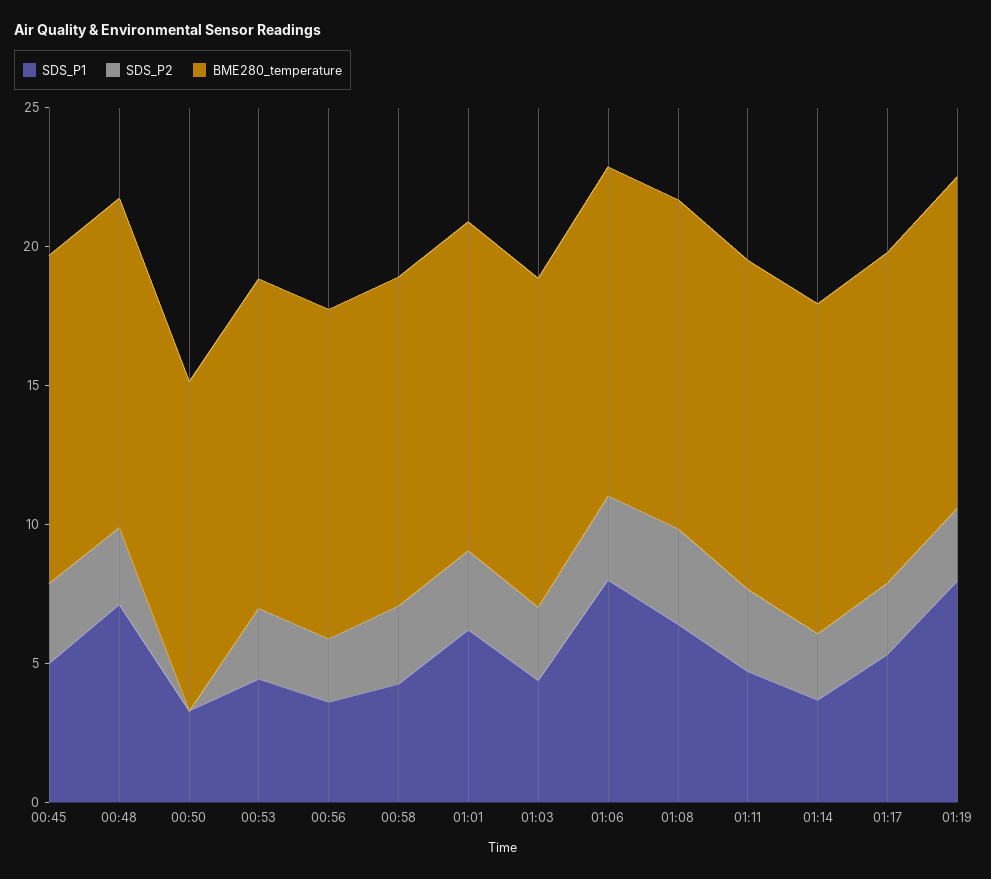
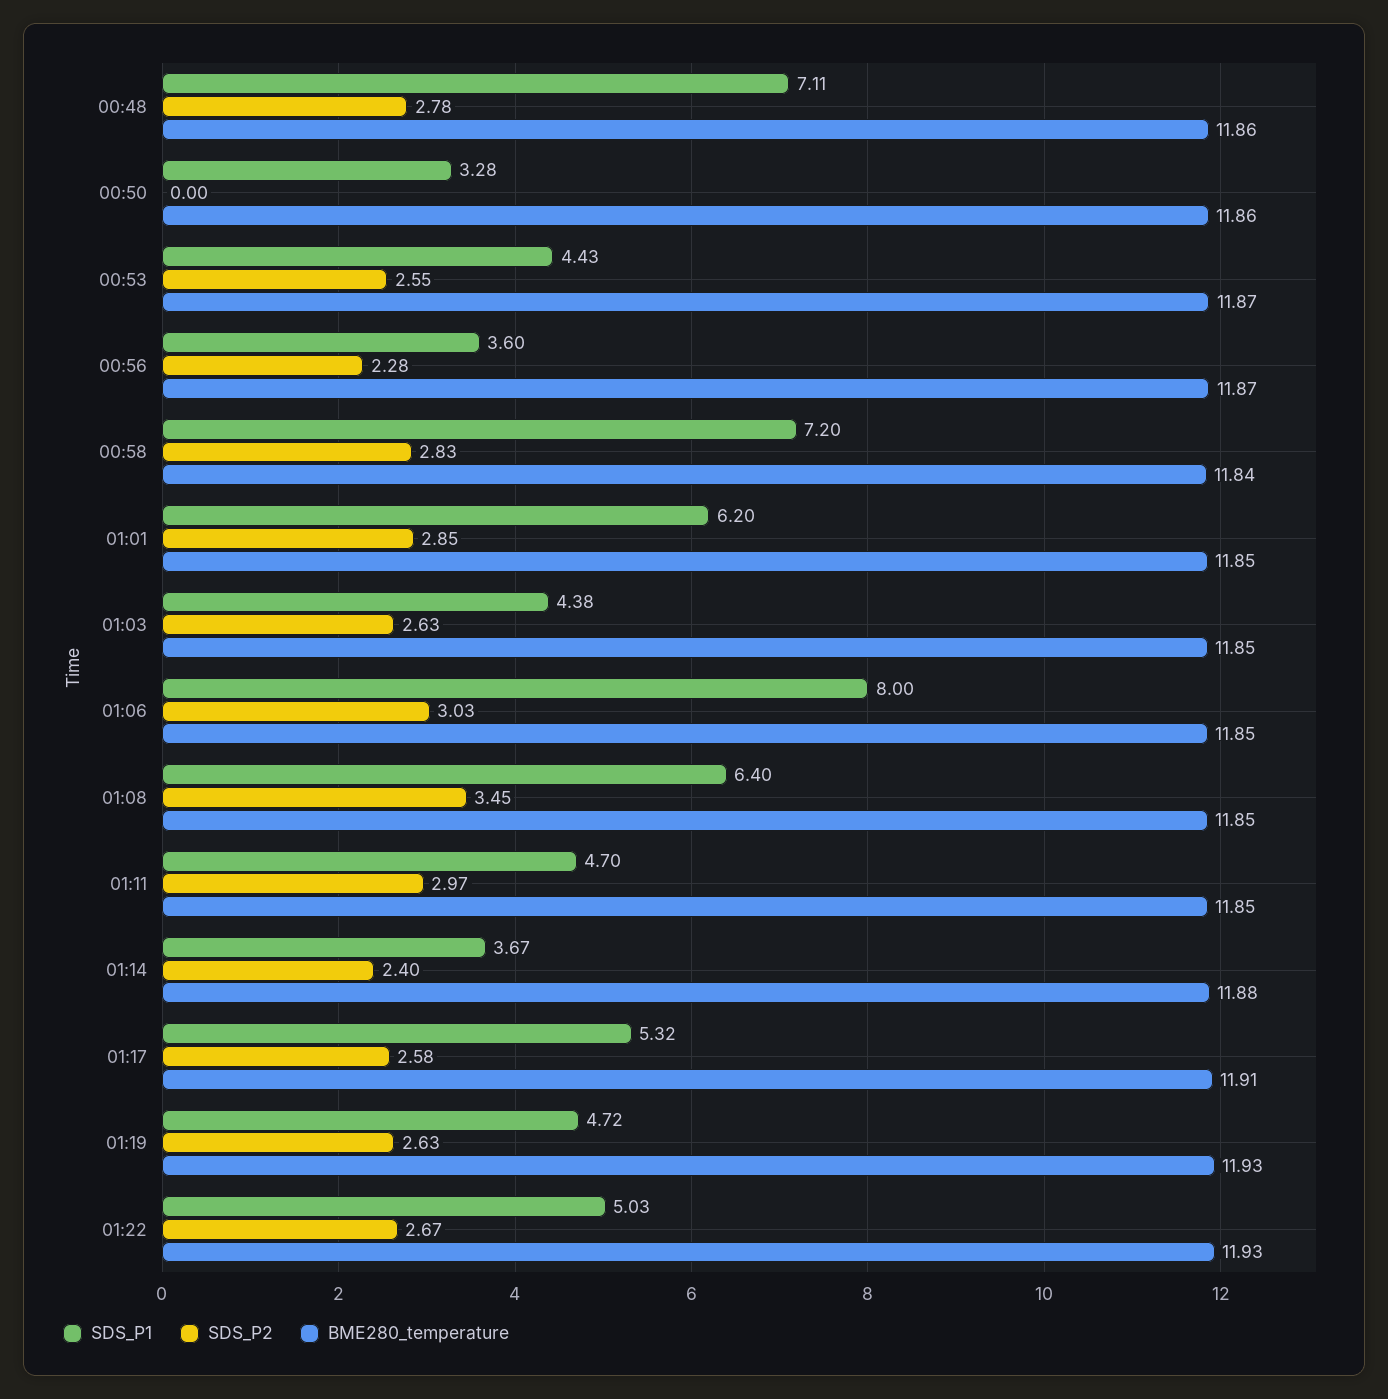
SDS_P1, 00:45: 5 -> none
SDS_P2, 00:45: 3 -> none
BME280_temperature, 00:45: 12 -> none
SDS_P1, 00:58: 4 -> 7.2
SDS_P1, 01:19: 8 -> 4.72
SDS_P1, 01:22: none -> 5.03
SDS_P2, 01:22: none -> 2.67
BME280_temperature, 01:22: none -> 11.93

